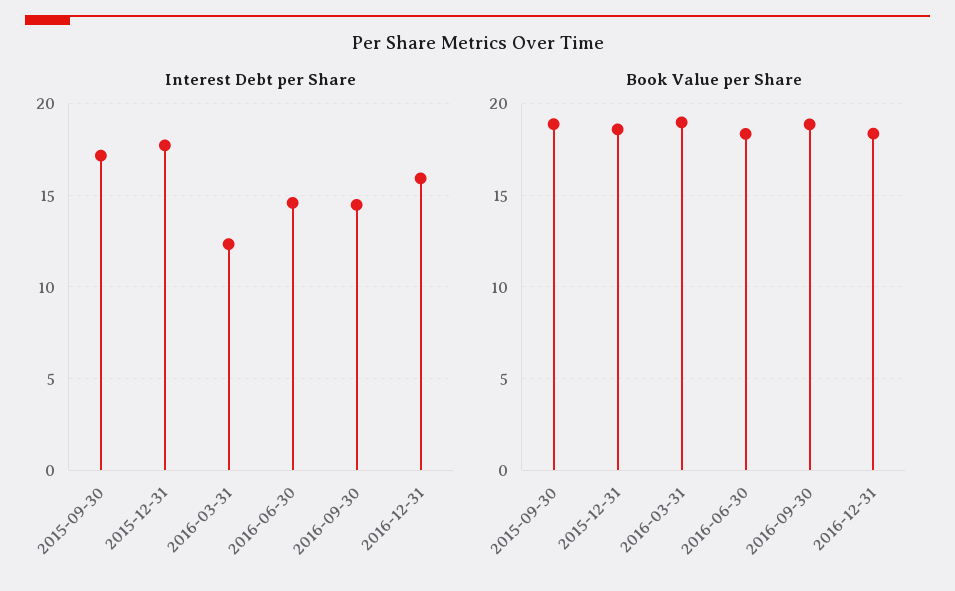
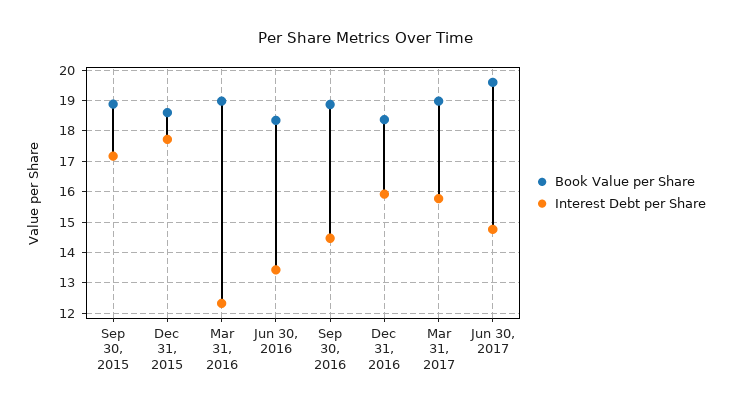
Interest Debt per Share, 2016-06-30: 14.5 -> 13.4
Book Value per Share, Mar 31, 2017: none -> 19
Interest Debt per Share, Mar 31, 2017: none -> 15.8
Book Value per Share, Jun 30, 2017: none -> 19.6
Interest Debt per Share, Jun 30, 2017: none -> 14.8

